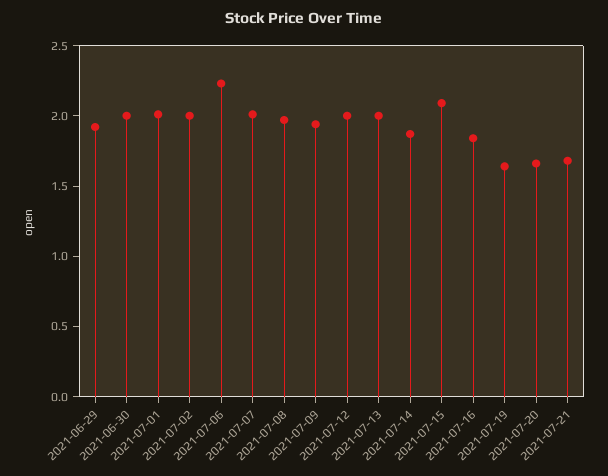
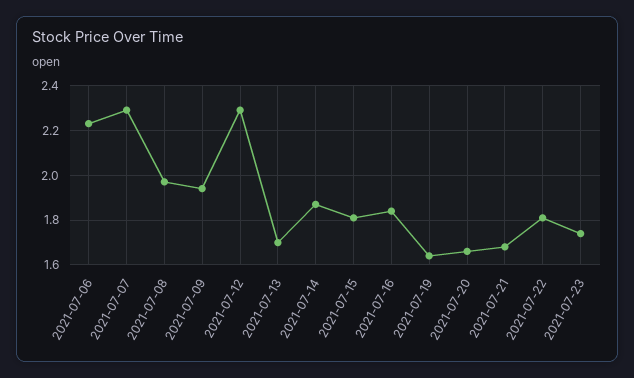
2021-06-29: 1.9 -> none
2021-06-30: 2 -> none
2021-07-01: 2 -> none
2021-07-02: 2 -> none
2021-07-07: 2 -> 2.3
2021-07-12: 2 -> 2.3
2021-07-13: 2 -> 1.7
2021-07-15: 2.1 -> 1.8
2021-07-22: none -> 1.8
2021-07-23: none -> 1.75

